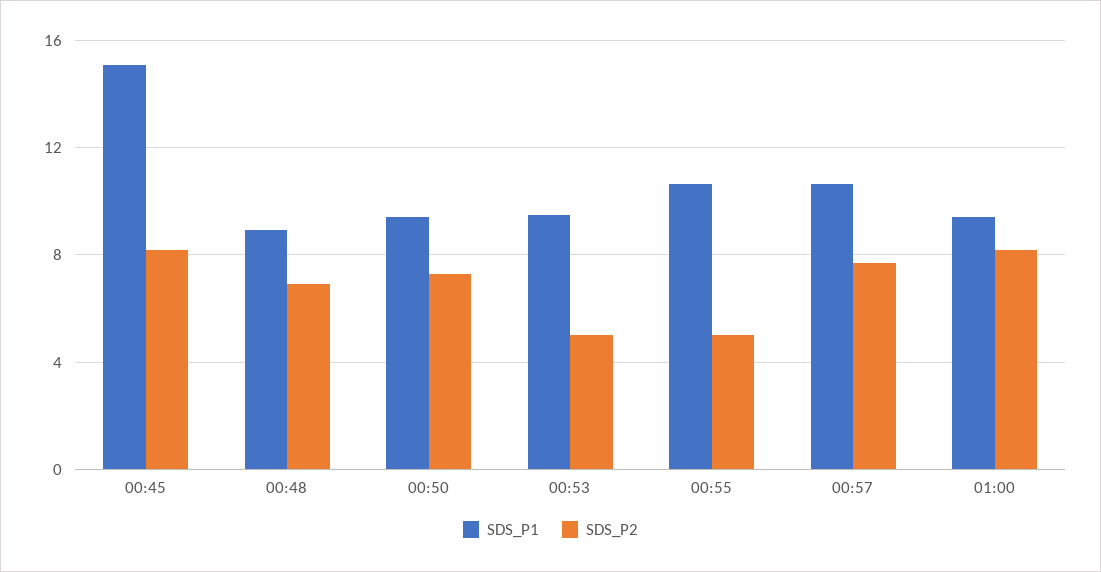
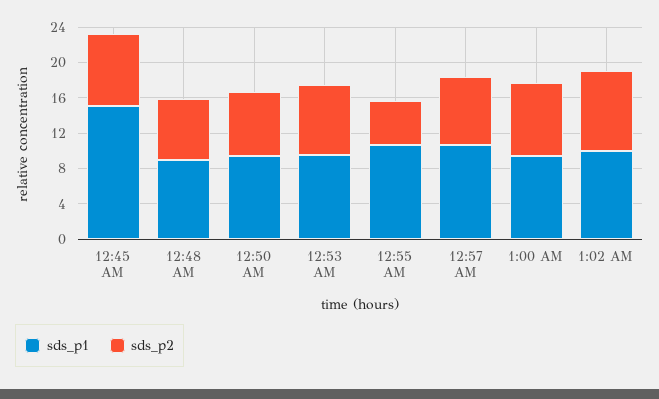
SDS_P2, 00:53: 5 -> 8
SDS_P1, 1:02 AM: none -> 10
SDS_P2, 1:02 AM: none -> 9

